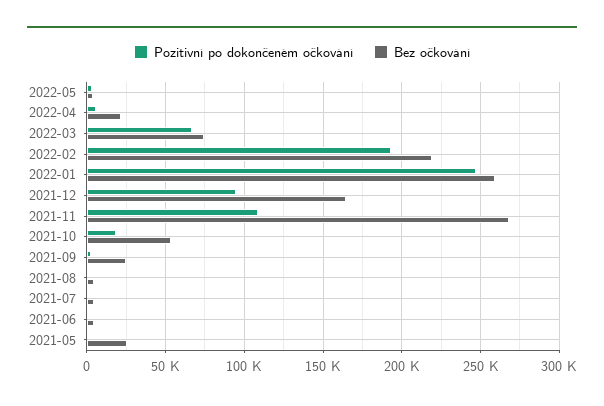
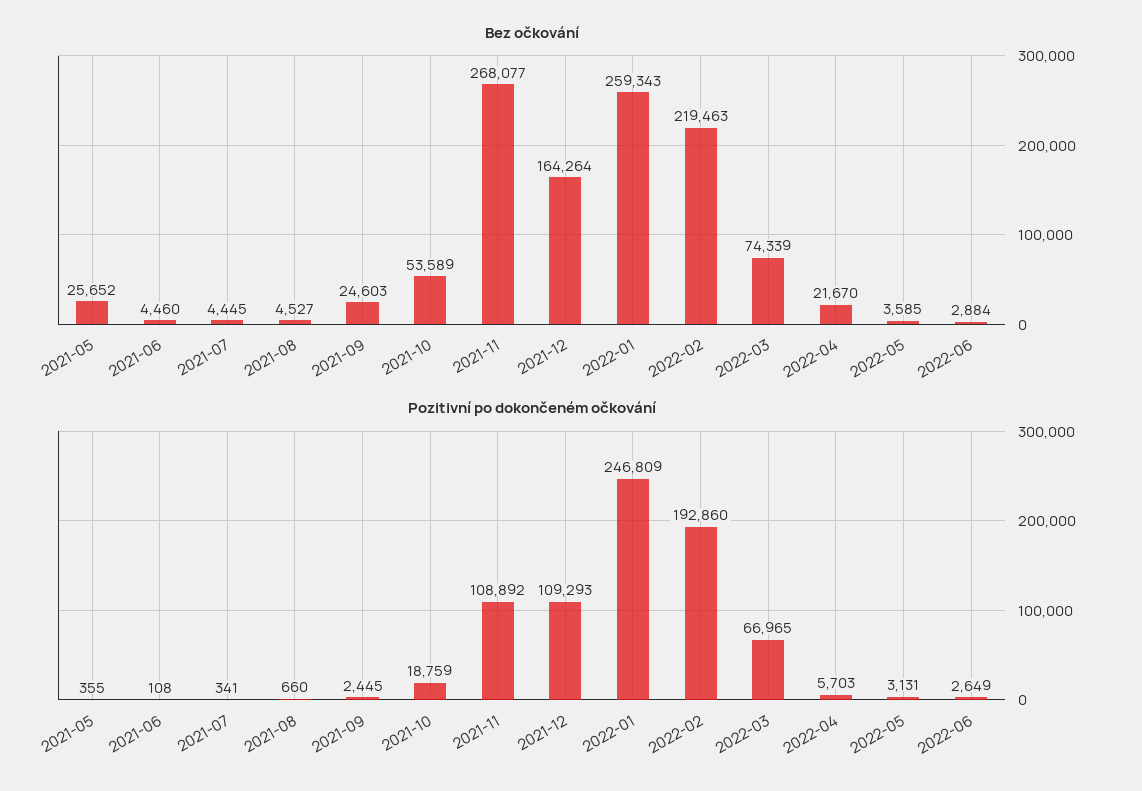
Pozitivní po dokončeném očkování, 2021-12: 95000 -> 109293
Bez očkování, 2022-06: none -> 2884
Pozitivní po dokončeném očkování, 2022-06: none -> 2649

